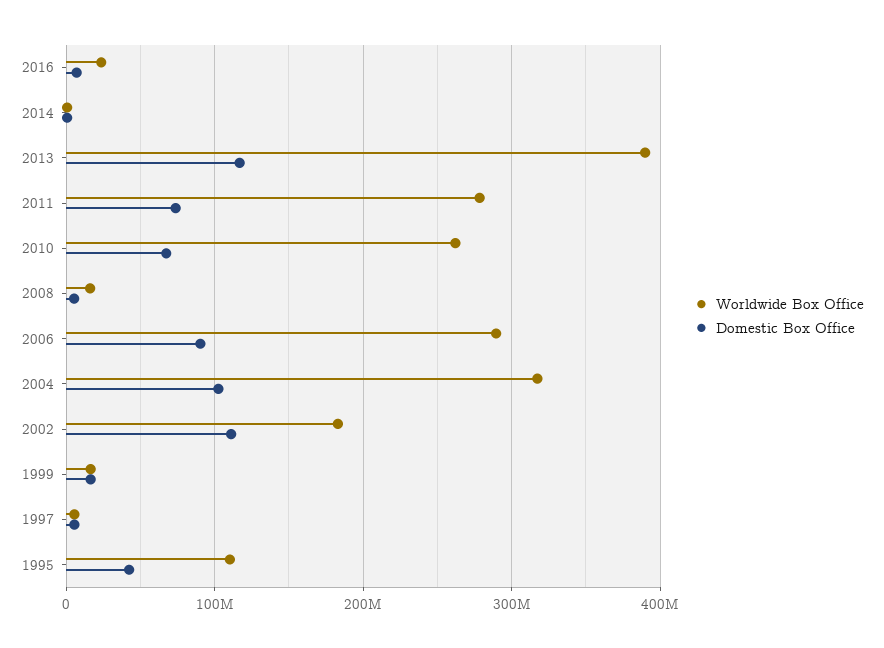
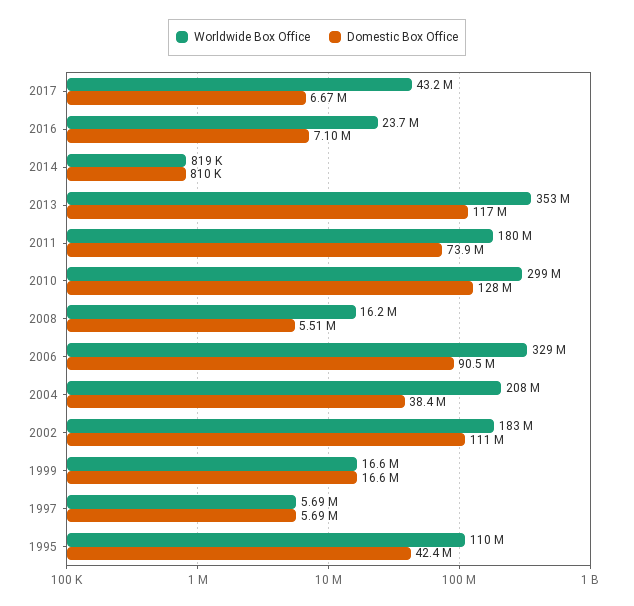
Worldwide Box Office, 2013: 390000000 -> 353000000
Worldwide Box Office, 2011: 280000000 -> 180000000
Worldwide Box Office, 2010: 260000000 -> 299000000
Domestic Box Office, 2010: 70000000 -> 128000000
Worldwide Box Office, 2006: 290000000 -> 329000000
Worldwide Box Office, 2004: 320000000 -> 208000000
Domestic Box Office, 2004: 100000000 -> 38400000
Worldwide Box Office, 2017: none -> 43200000
Domestic Box Office, 2017: none -> 6670000

